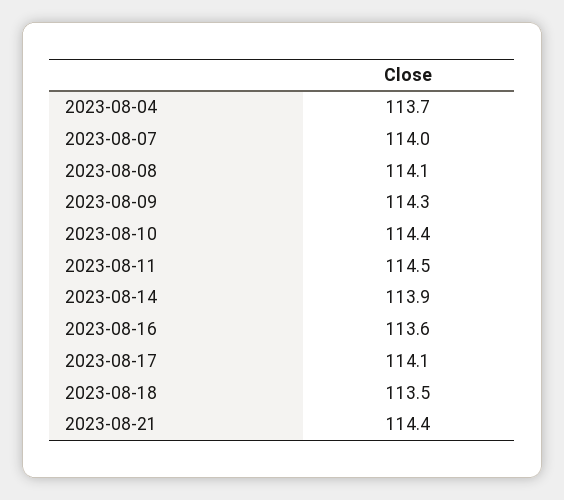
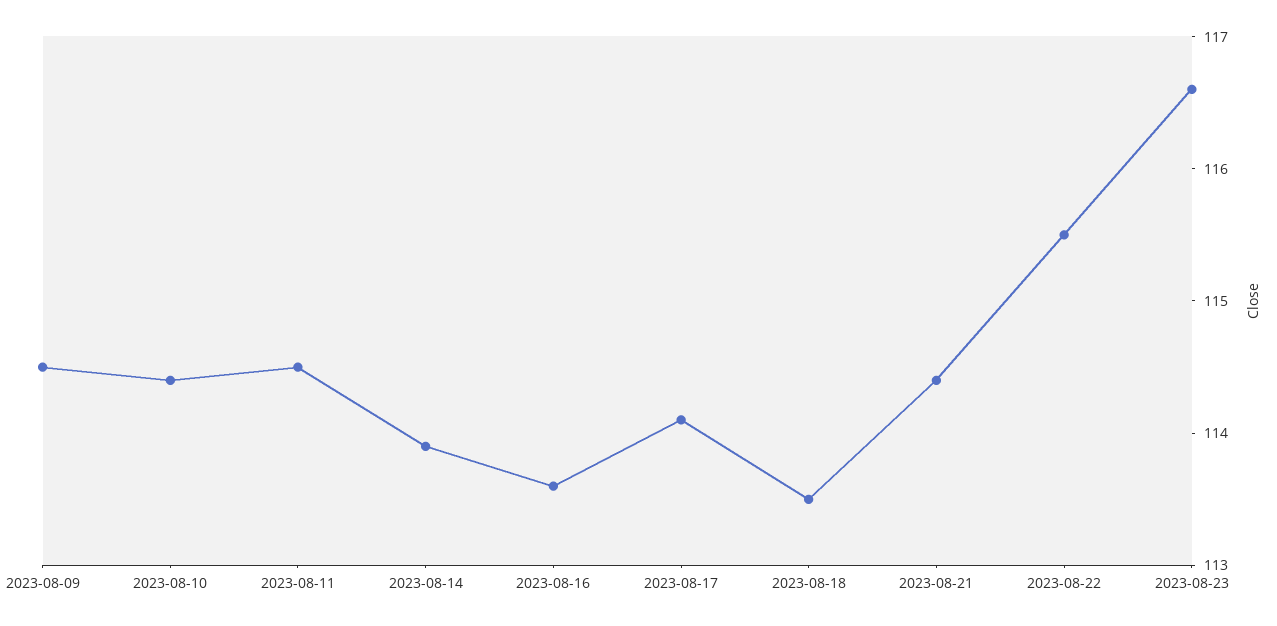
2023-08-04: 113.7 -> none
2023-08-07: 114 -> none
2023-08-08: 114.1 -> none
2023-08-09: 114.3 -> 114.5
2023-08-22: none -> 115.5
2023-08-23: none -> 116.6

